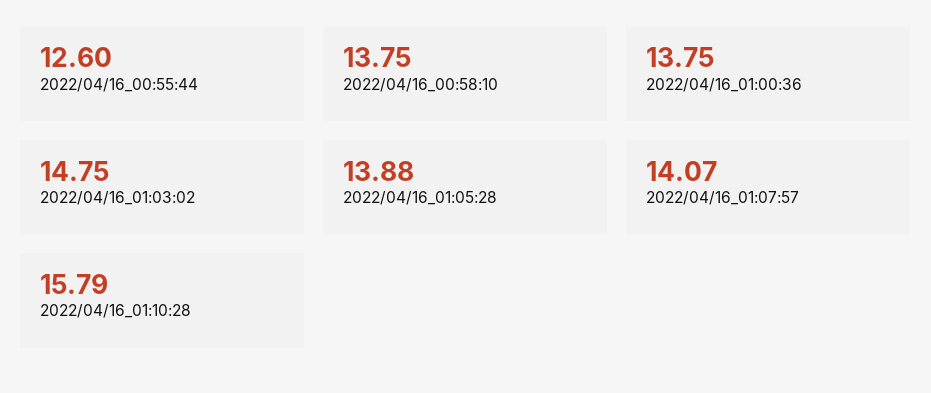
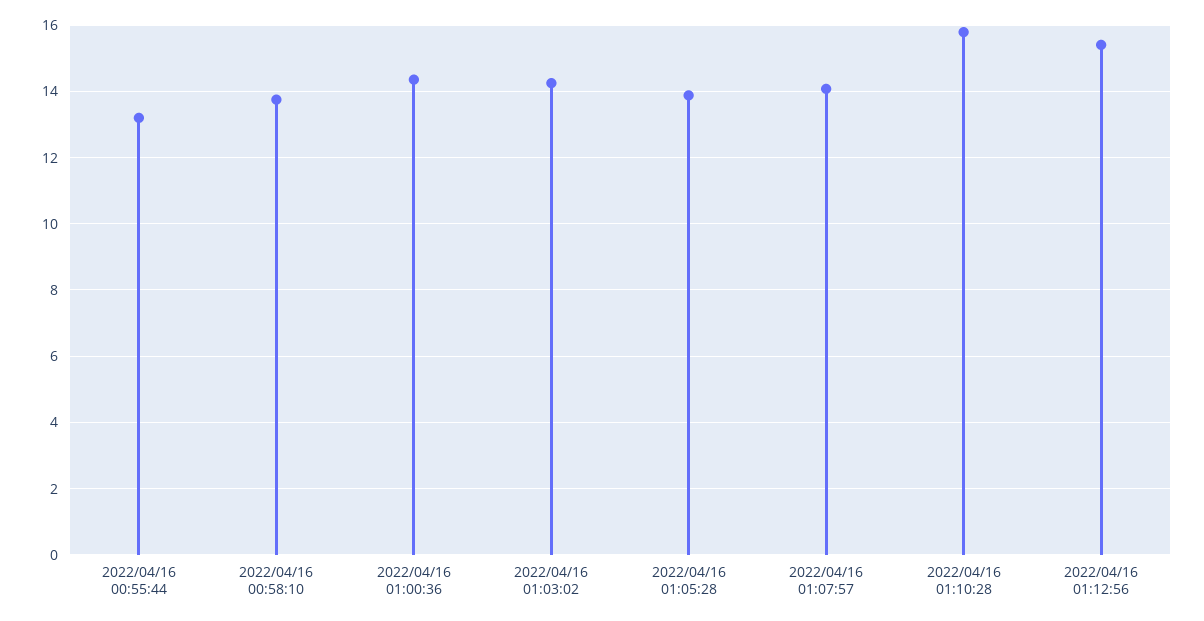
2022/04/16_00:55:44: 12.6 -> 13.2
2022/04/16_01:00:36: 13.75 -> 14.4
2022/04/16_01:03:02: 14.75 -> 14.2
2022/04/16 01:12:56: none -> 15.4

